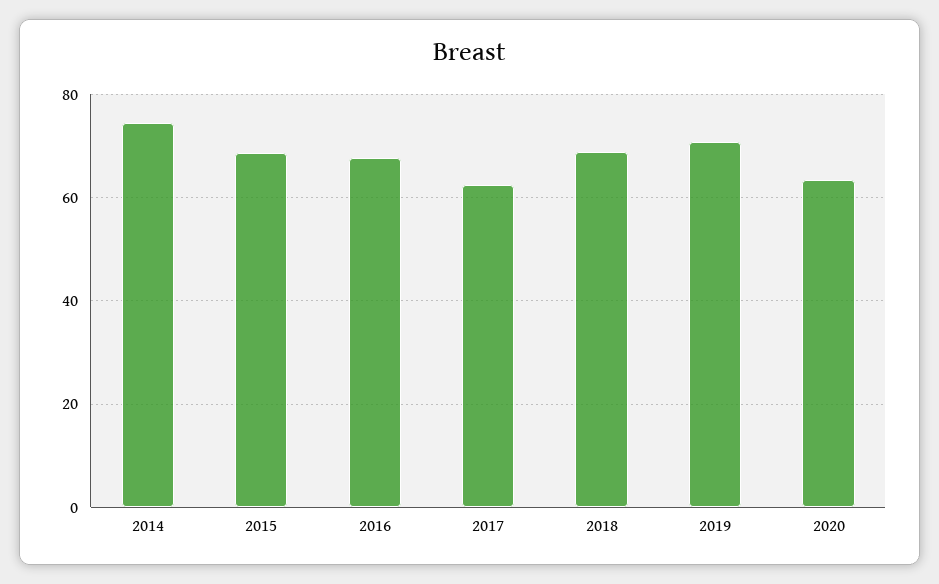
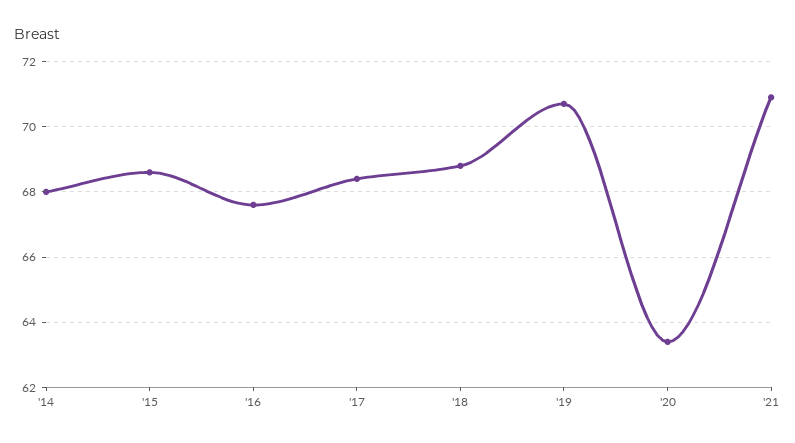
2014: 74 -> 68
2017: 62 -> 68.5
'21: none -> 71

